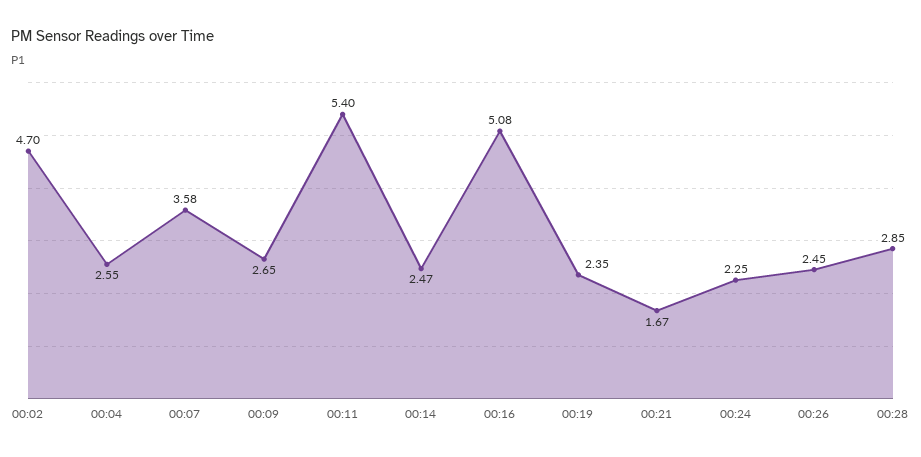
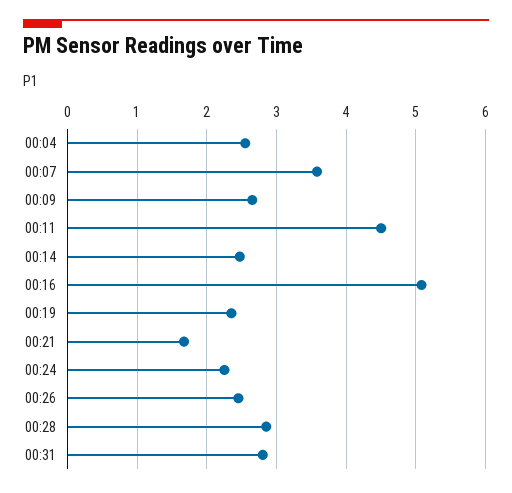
00:02: 4.7 -> none
00:11: 5.4 -> 4.5
00:31: none -> 2.8

